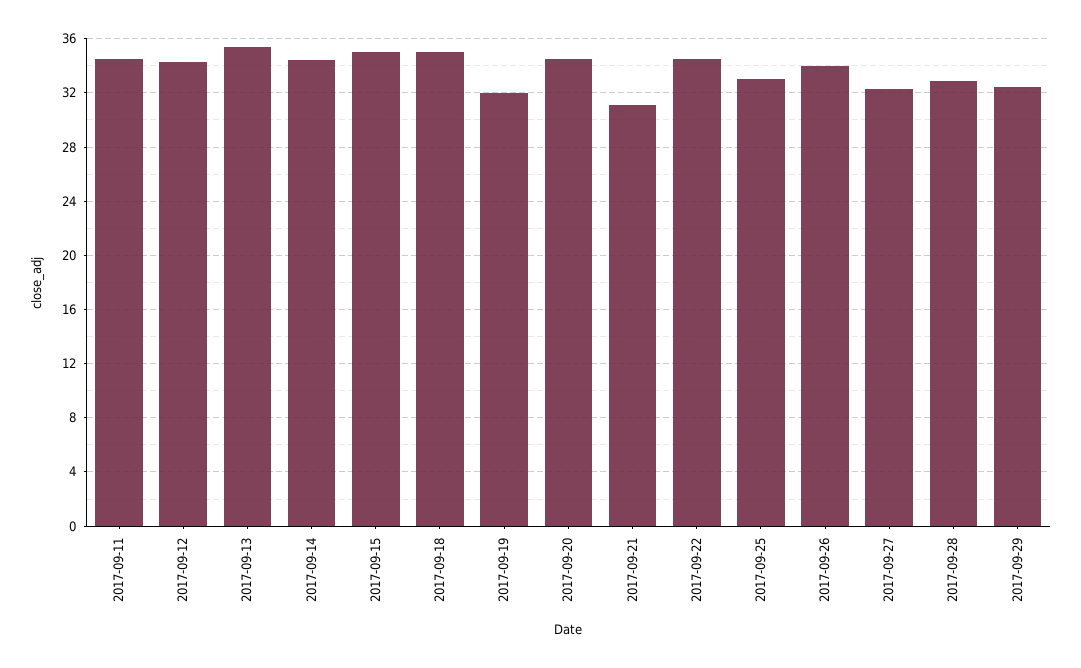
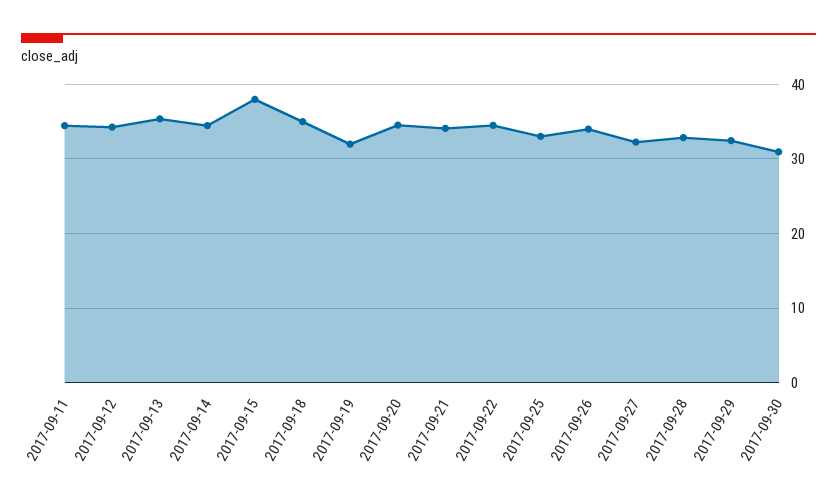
2017-09-15: 35 -> 38
2017-09-21: 31 -> 34
2017-09-30: none -> 31

